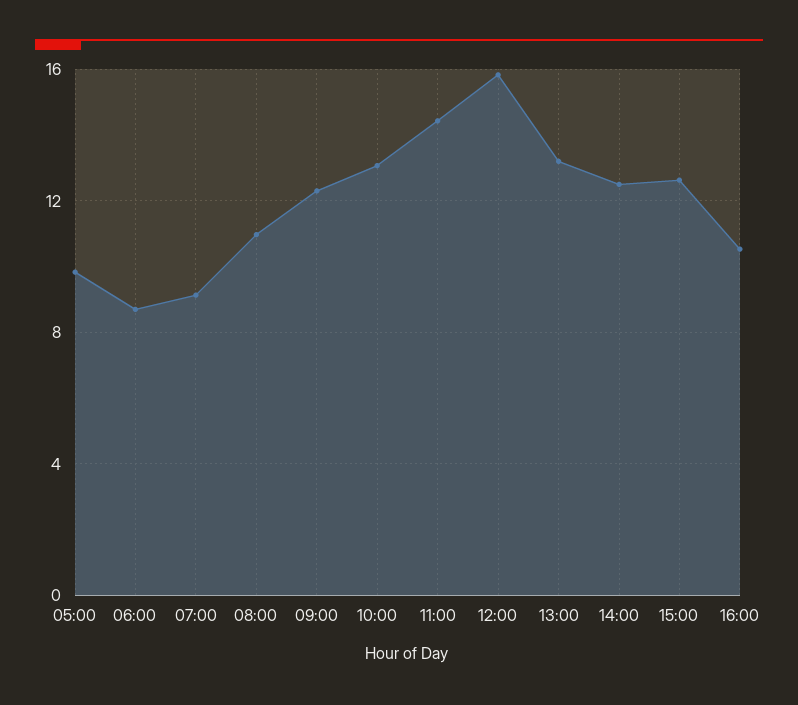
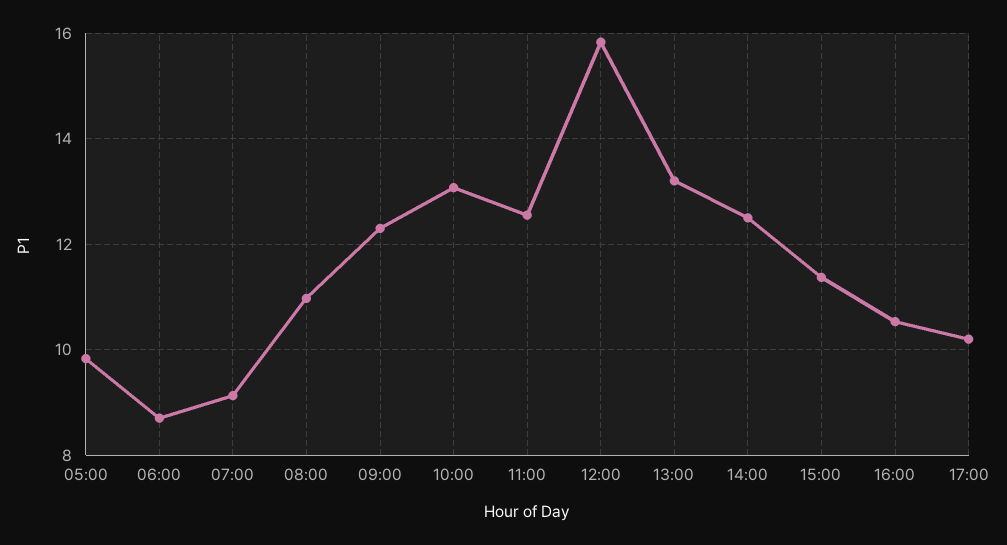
11:00: 14.5 -> 12.6
15:00: 12.5 -> 11.4
17:00: none -> 10.2

